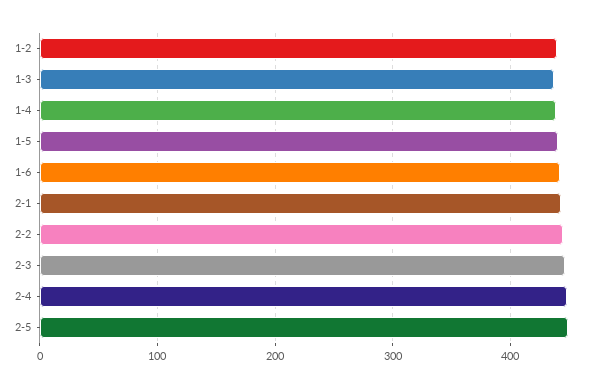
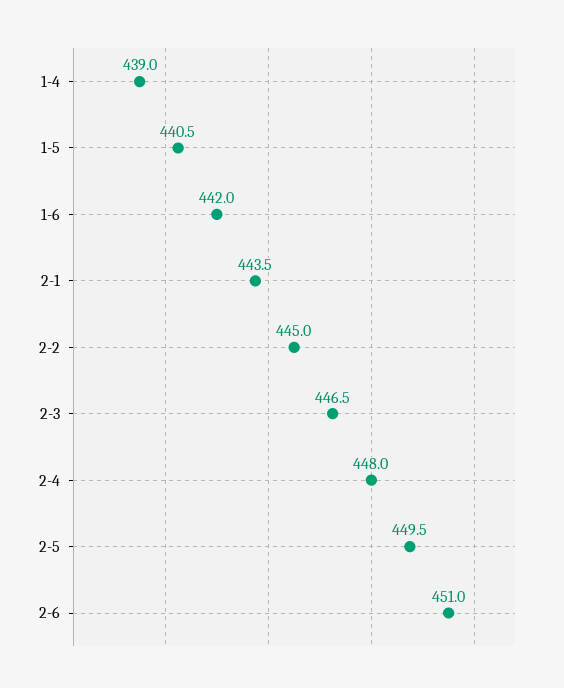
1-2: 440 -> none
1-3: 440 -> none
2-6: none -> 451

